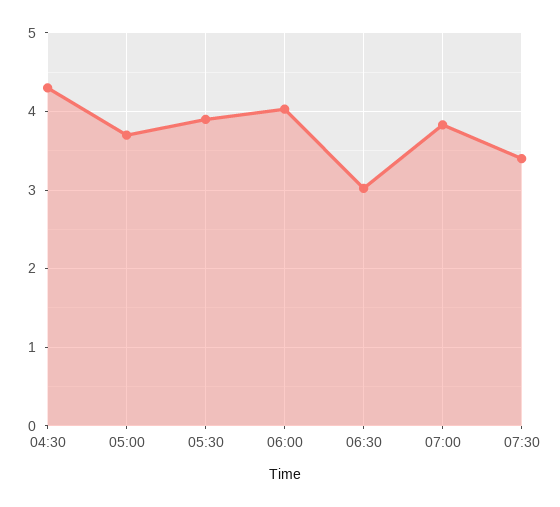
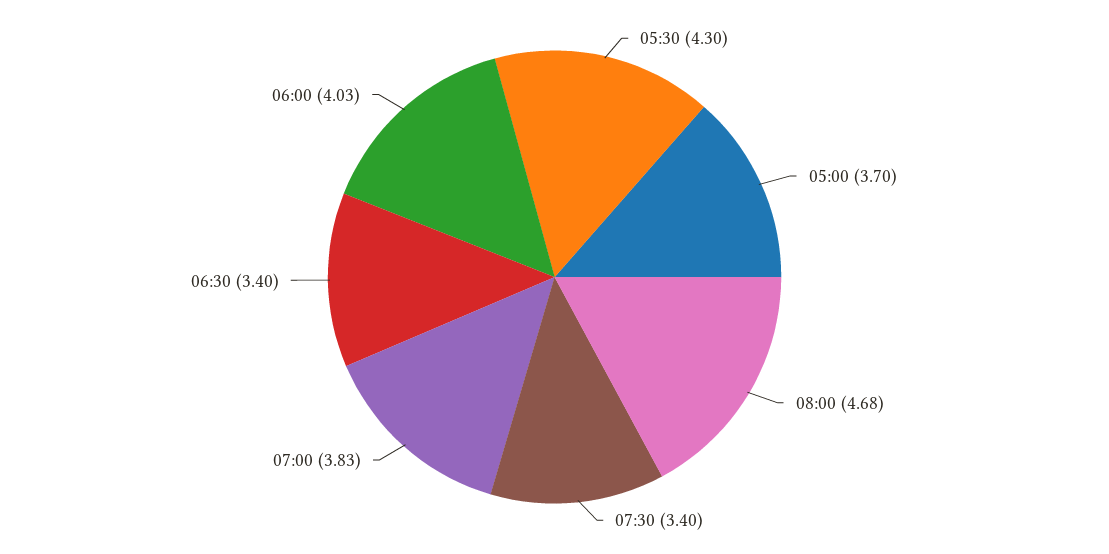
04:30: 4.3 -> none
05:30: 3.9 -> 4.3
06:30: 3 -> 3.4
08:00: none -> 4.68

